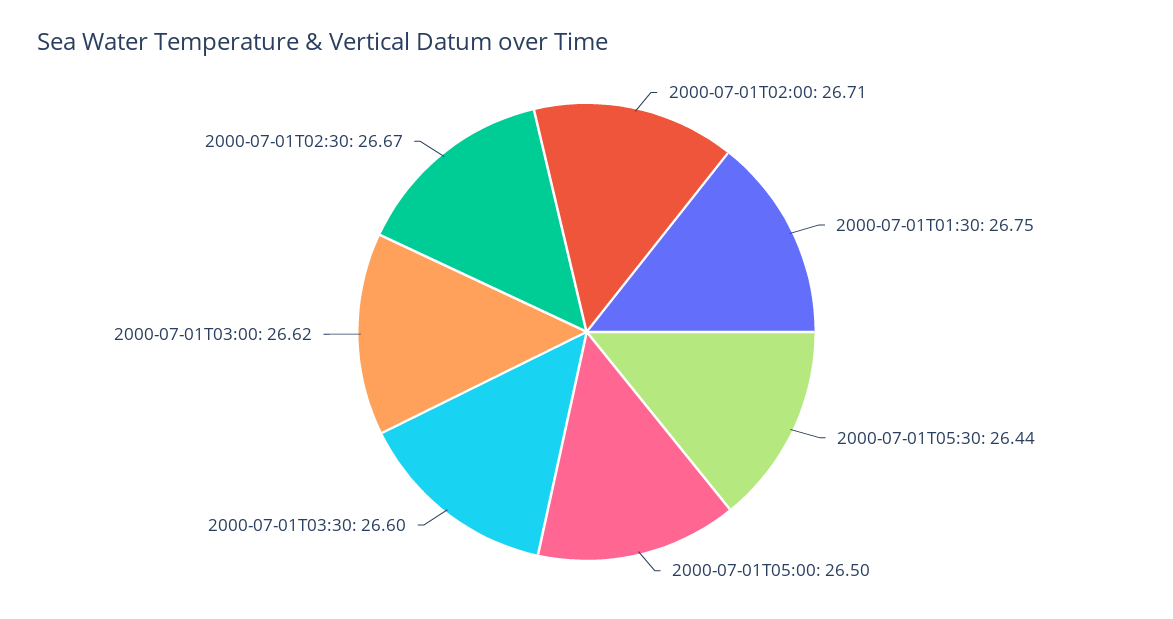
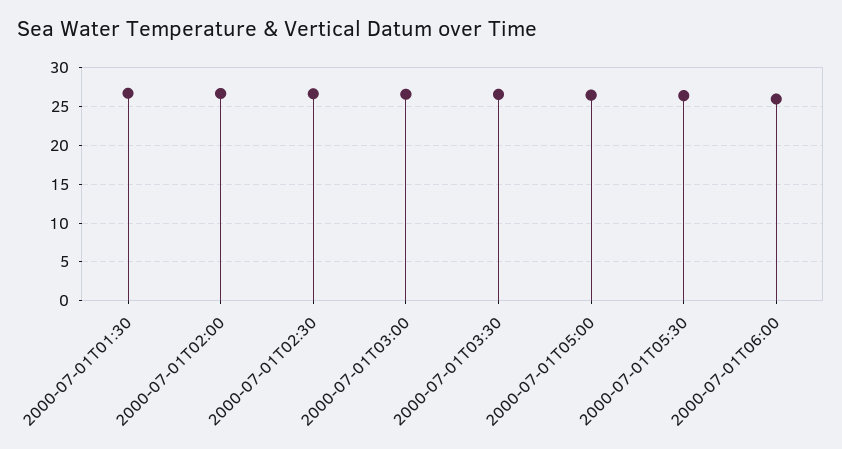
2000-07-01T06:00: none -> 26

